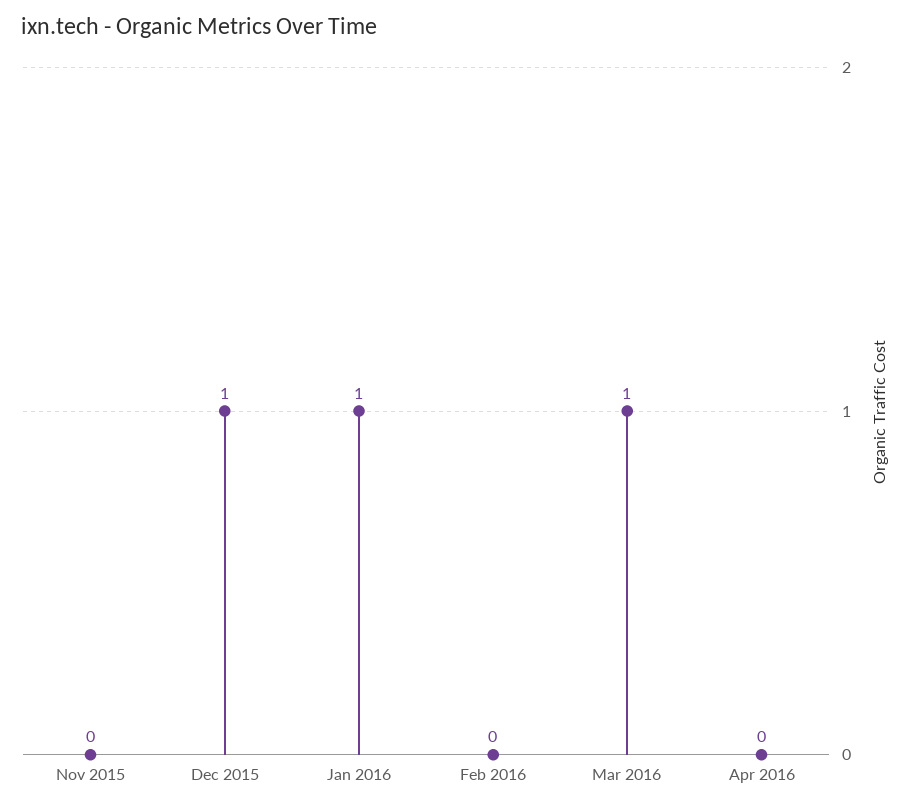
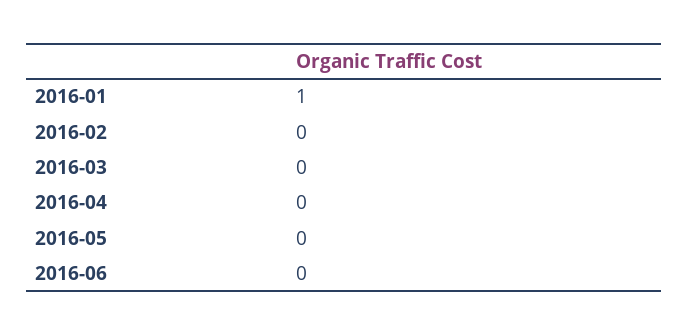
Nov 2015: 0 -> none
Dec 2015: 1 -> none
Mar 2016: 1 -> 0
2016-05: none -> 0
2016-06: none -> 0

